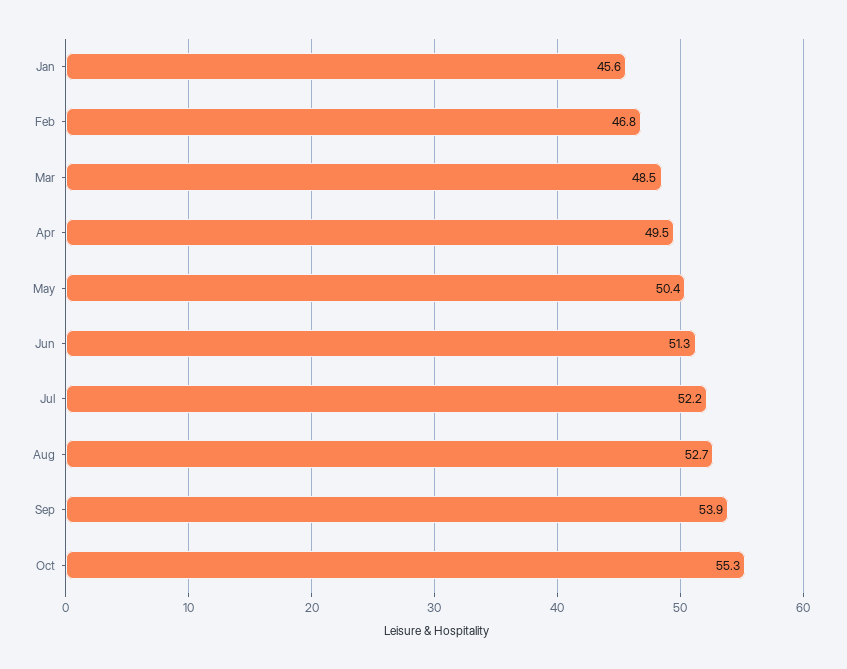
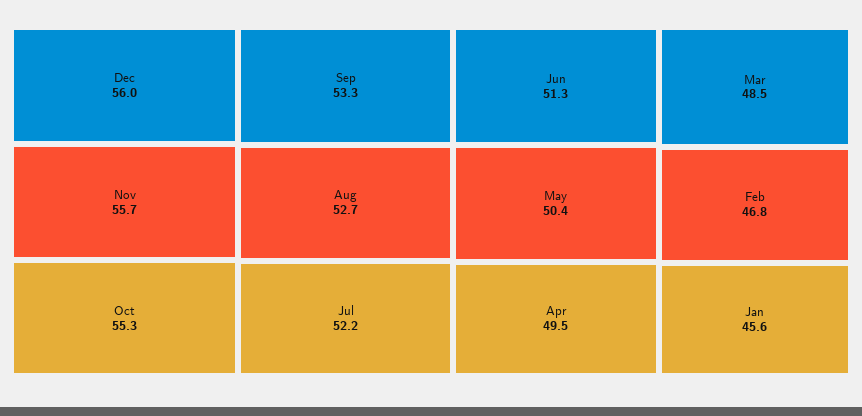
Sep: 53.9 -> 53.3
Dec: none -> 56
Nov: none -> 55.7

